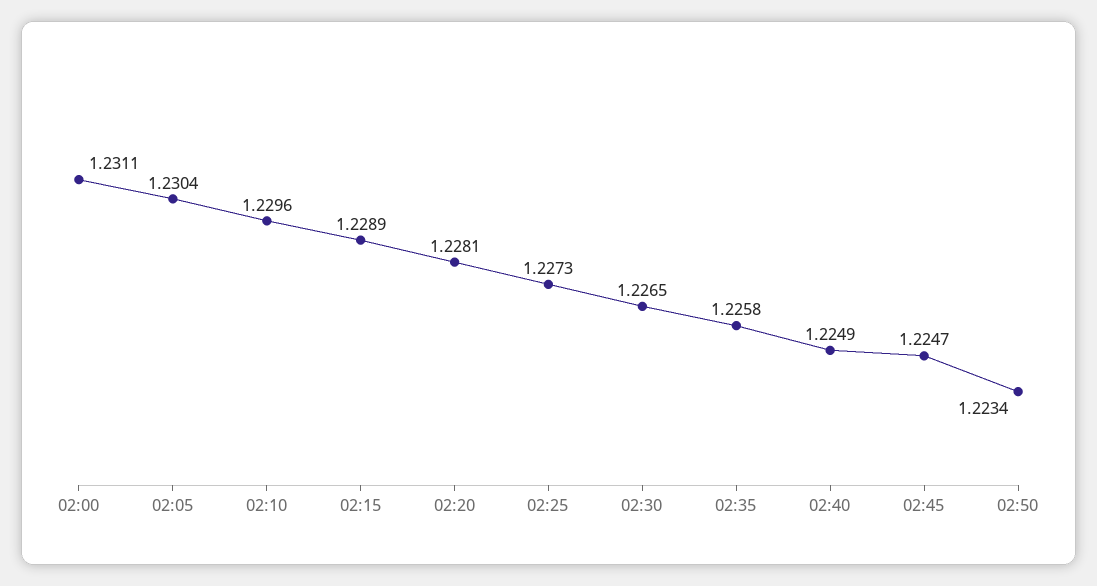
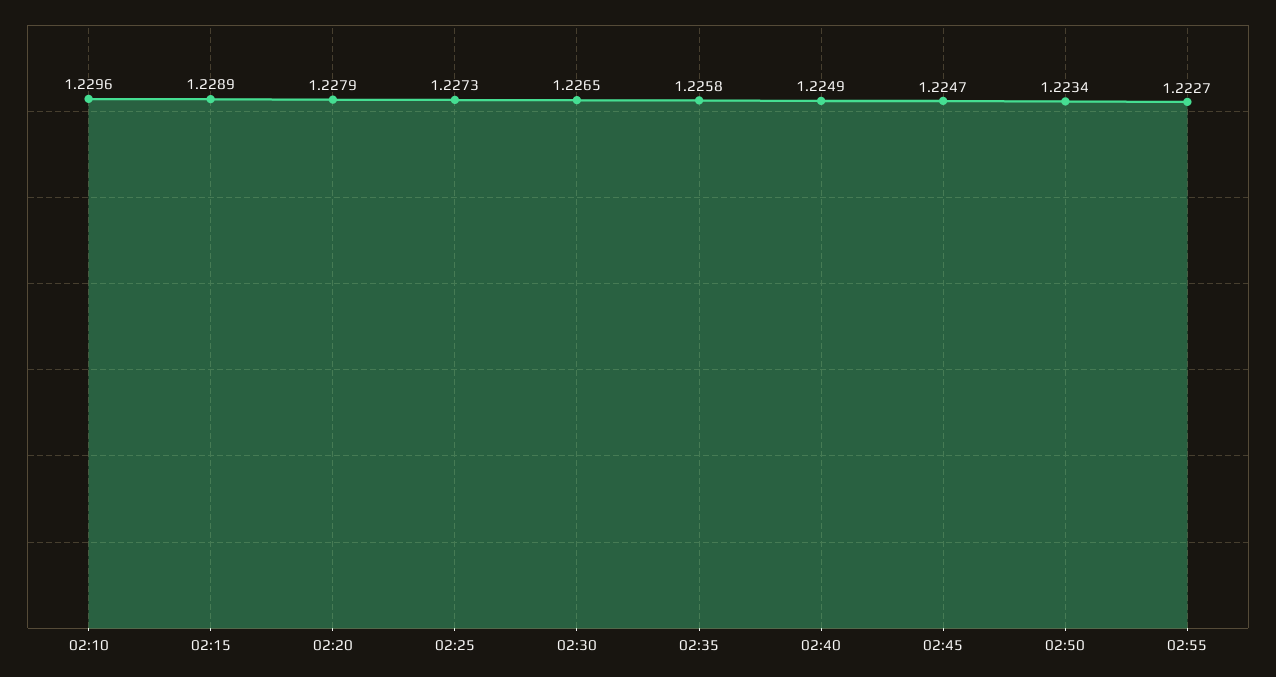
02:00: 1.2311 -> none
02:05: 1.2304 -> none
02:20: 1.2281 -> 1.2279
02:55: none -> 1.2227

